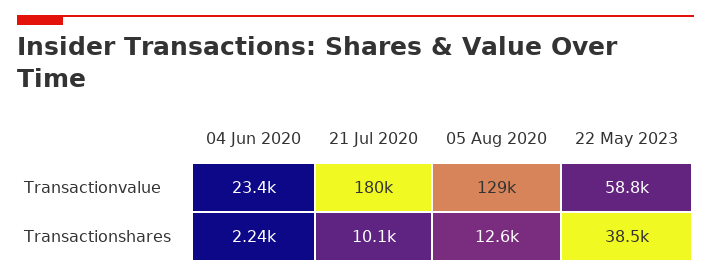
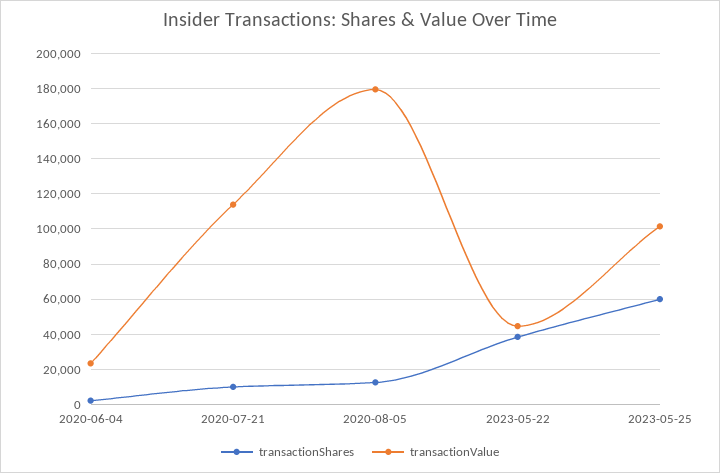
Transactionvalue, 21 Jul 2020: 180000 -> 115000
Transactionvalue, 05 Aug 2020: 129000 -> 180000
Transactionvalue, 22 May 2023: 58800 -> 45000
Transactionshares, 2023-05-25: none -> 60000
Transactionvalue, 2023-05-25: none -> 100000

